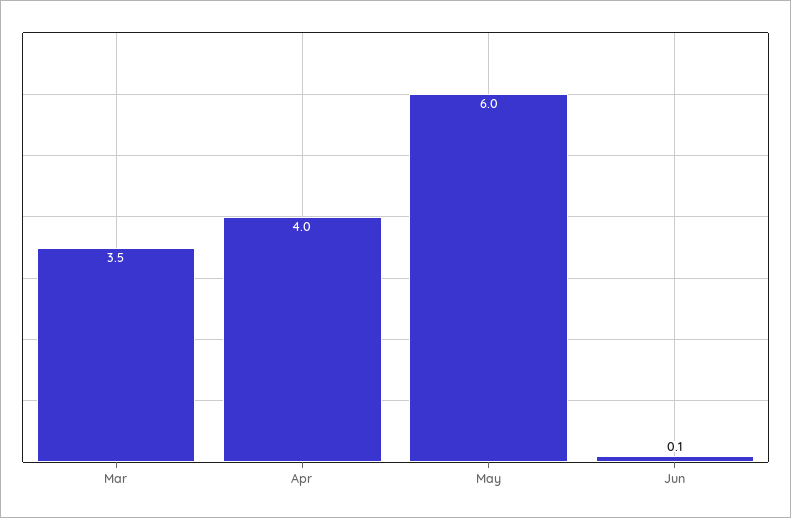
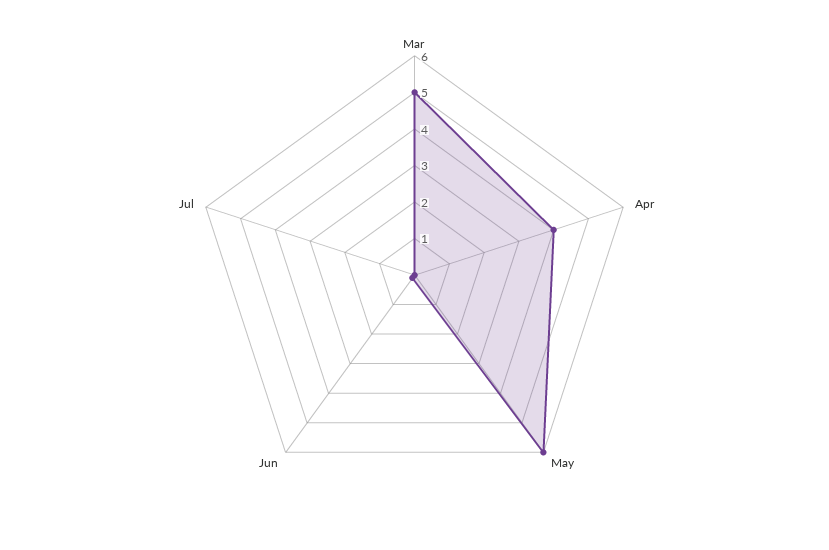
Mar: 3.5 -> 5
Jul: none -> 0

